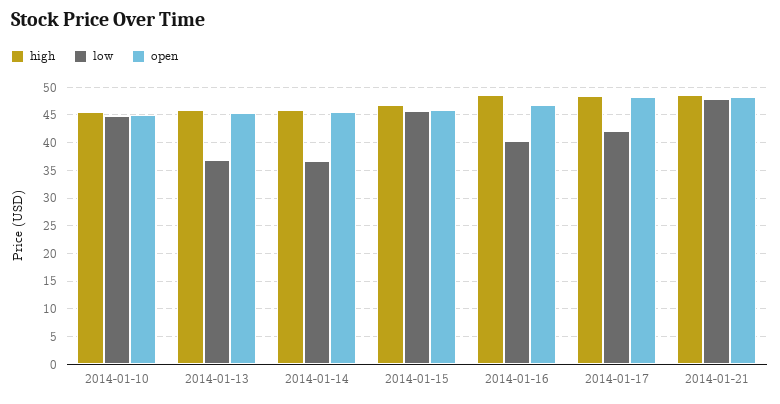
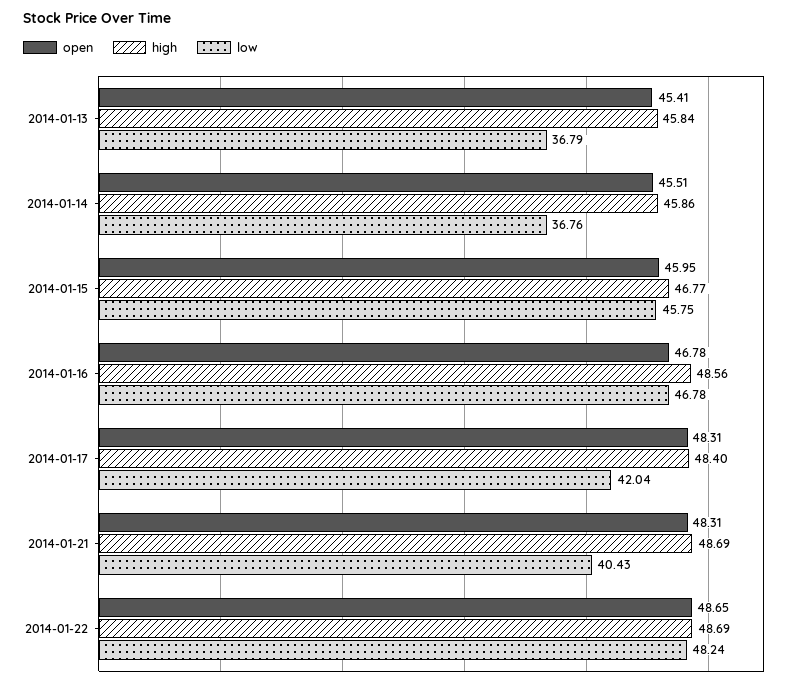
high, 2014-01-10: 45 -> none
low, 2014-01-10: 45 -> none
open, 2014-01-10: 45 -> none
low, 2014-01-16: 40 -> 46.78
low, 2014-01-21: 47.5 -> 40.43
open, 2014-01-22: none -> 48.65
high, 2014-01-22: none -> 48.69
low, 2014-01-22: none -> 48.24

